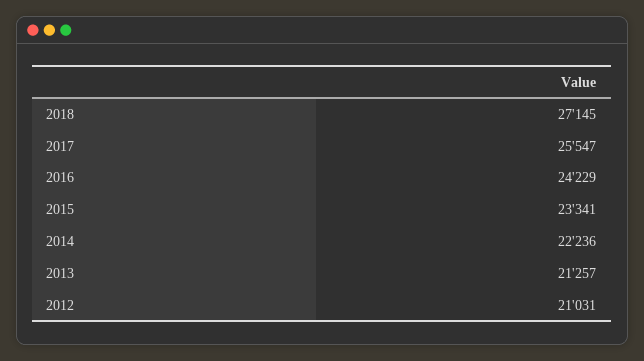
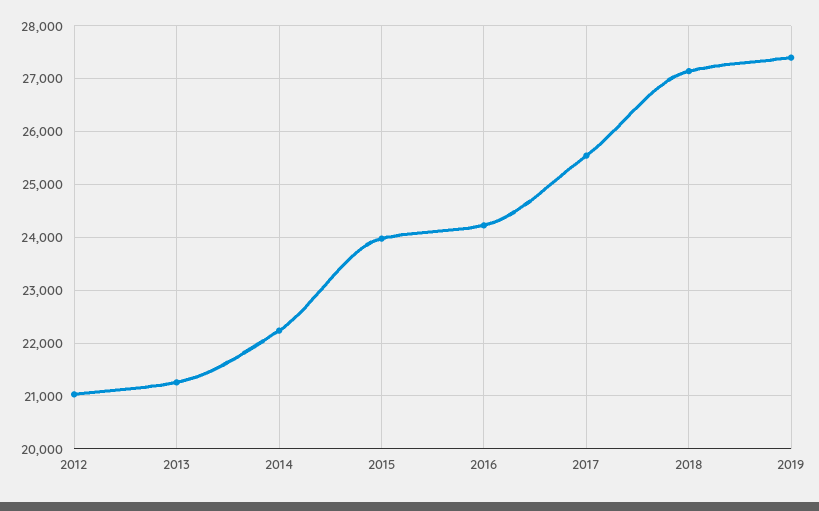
2015: 23341 -> 24000
2019: none -> 27400

